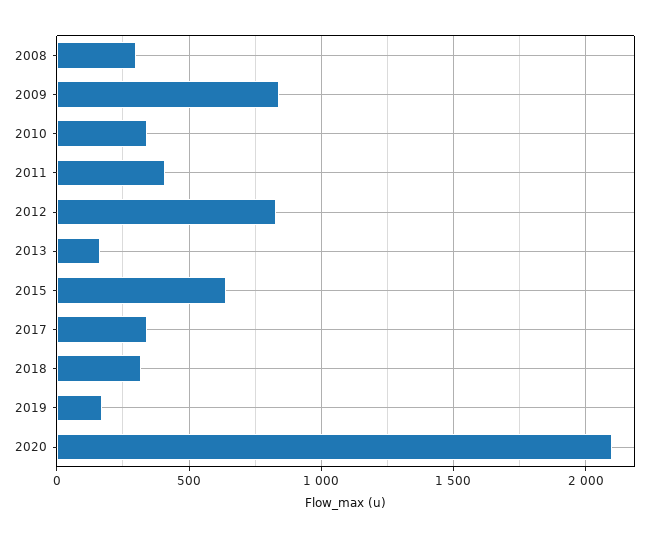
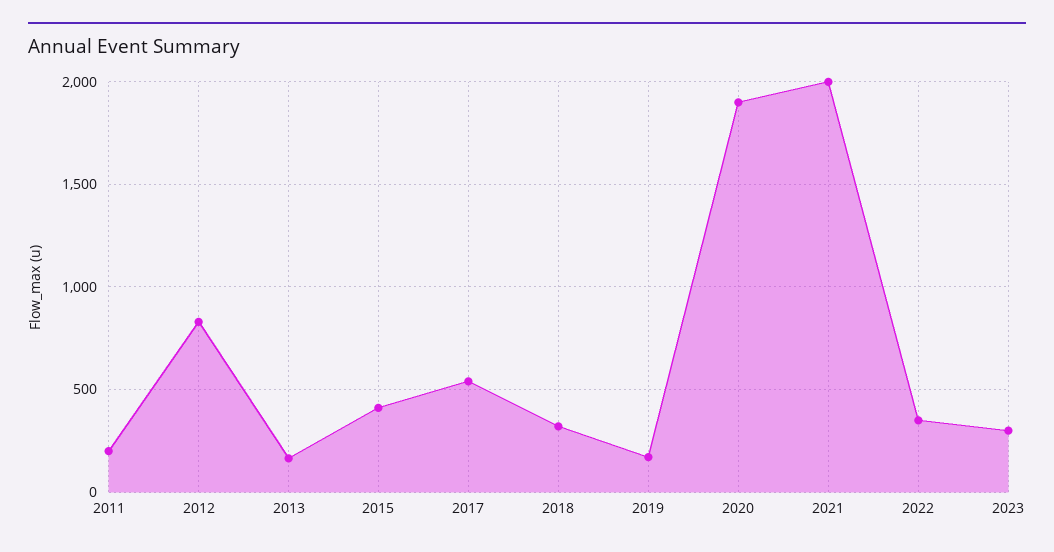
2008: 300 -> none
2009: 850 -> none
2010: 350 -> none
2011: 400 -> 200
2015: 650 -> 400
2017: 350 -> 550
2020: 2100 -> 1900
2021: none -> 2000
2022: none -> 350
2023: none -> 300

